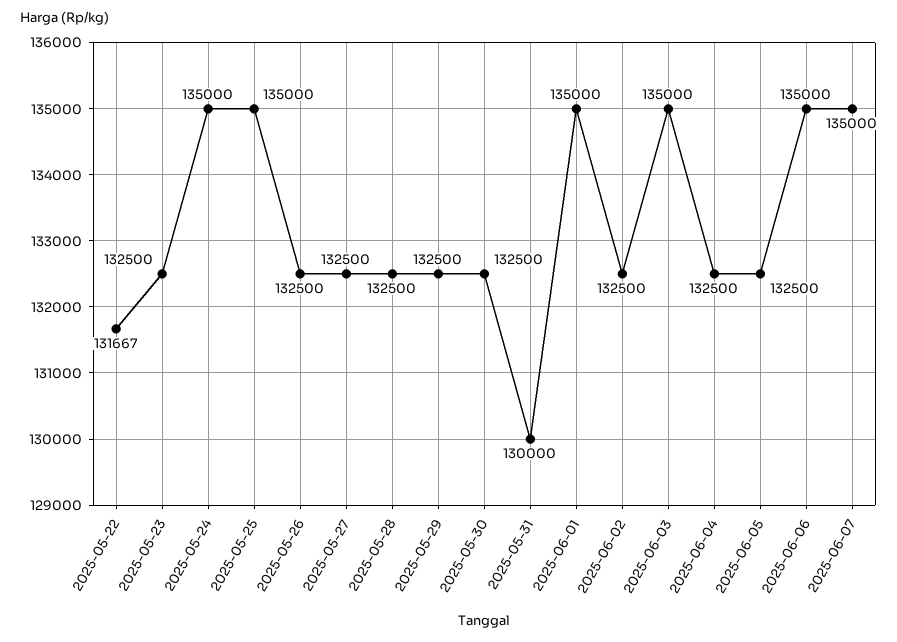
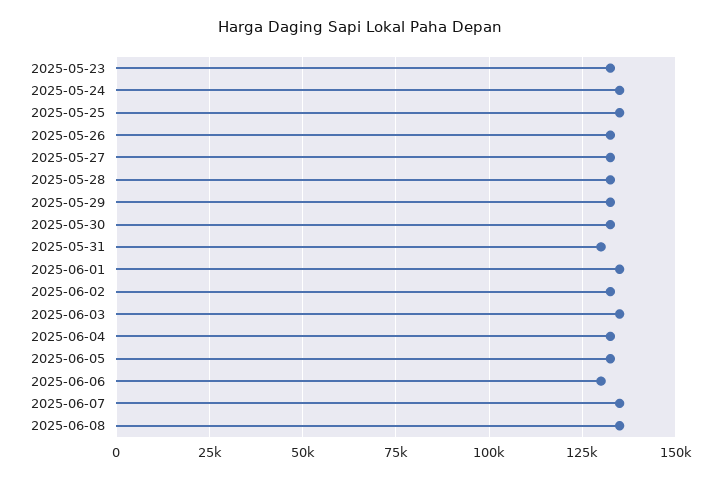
2025-05-22: 131667 -> none
2025-06-06: 135000 -> 130000
2025-06-08: none -> 135000

